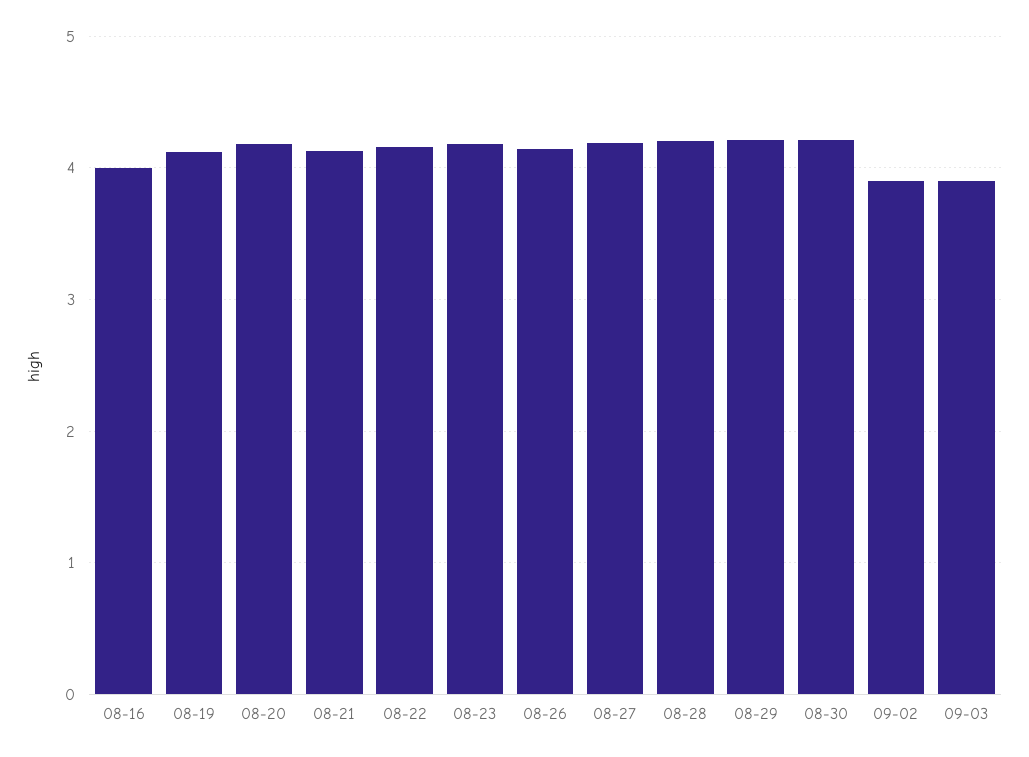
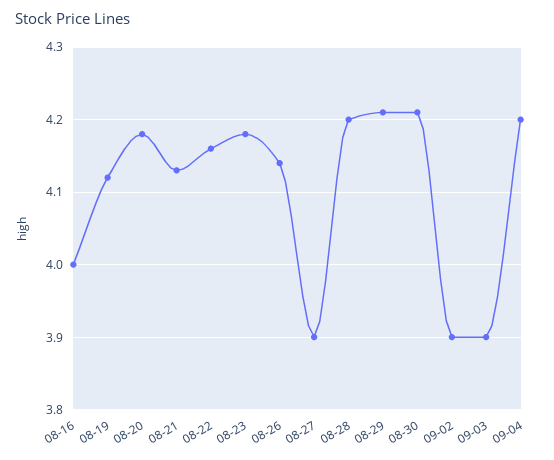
08-27: 4.2 -> 3.9
09-04: none -> 4.2

